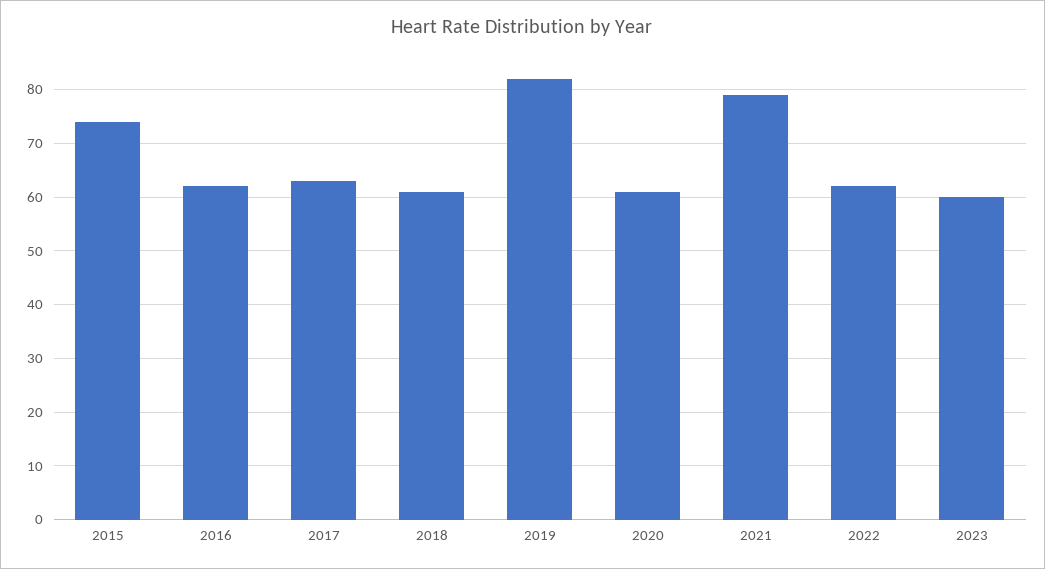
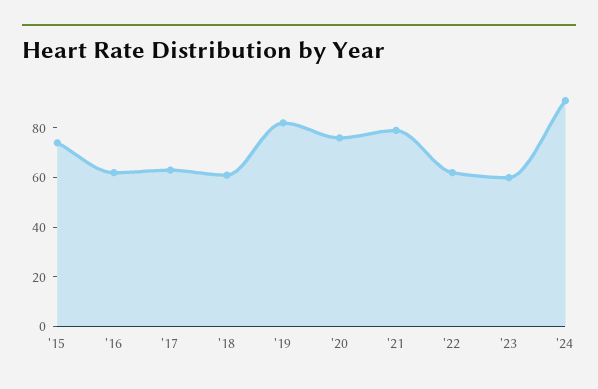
2020: 60 -> 75
'24: none -> 90

